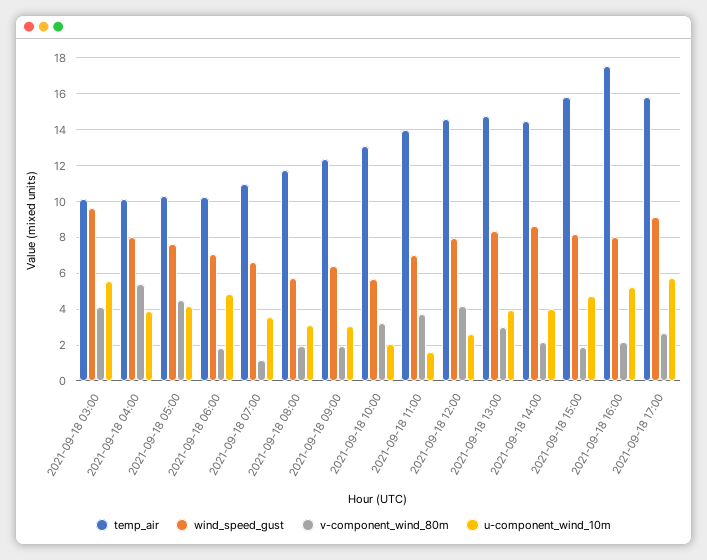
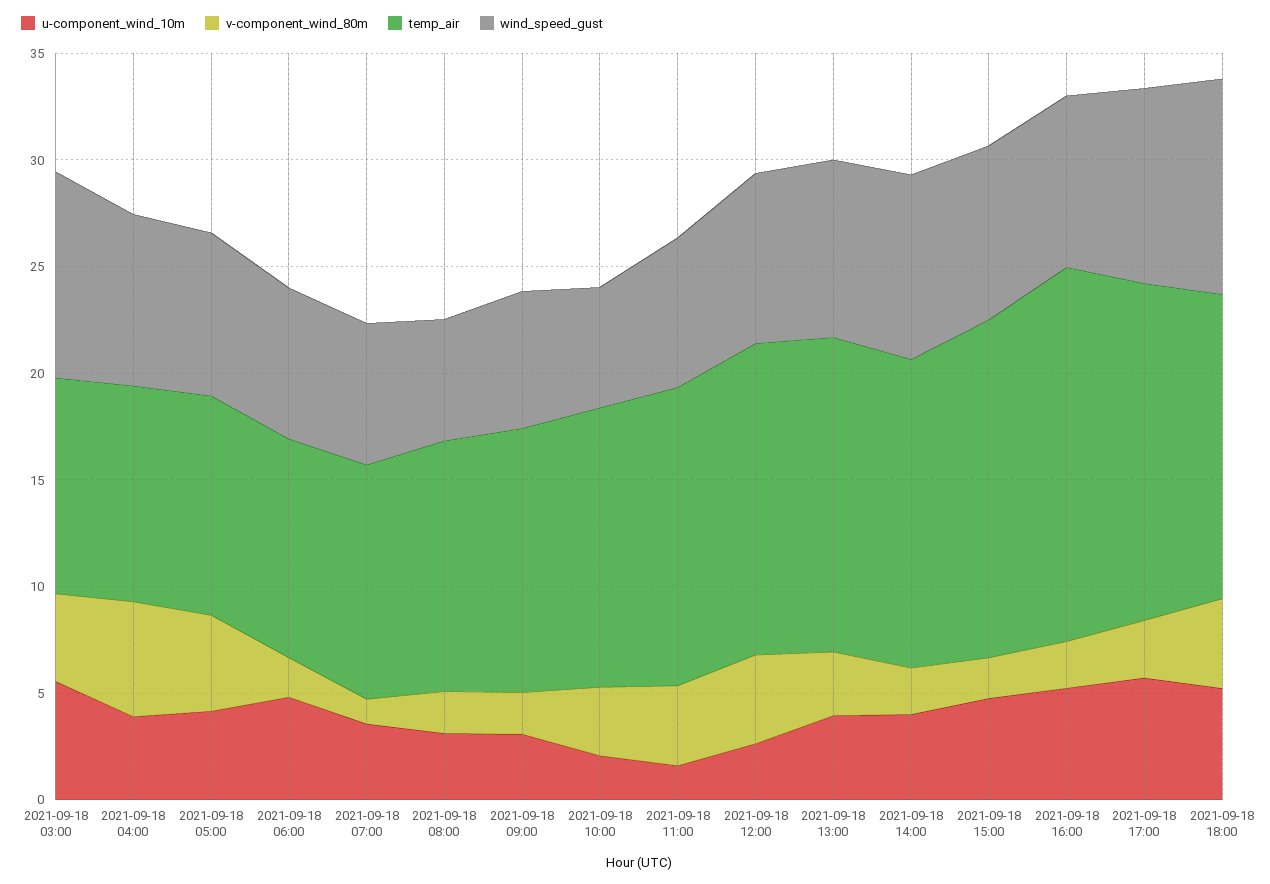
u-component_wind_10m, 2021-09-18 18:00: none -> 5
v-component_wind_80m, 2021-09-18 18:00: none -> 4
temp_air, 2021-09-18 18:00: none -> 14
wind_speed_gust, 2021-09-18 18:00: none -> 10

